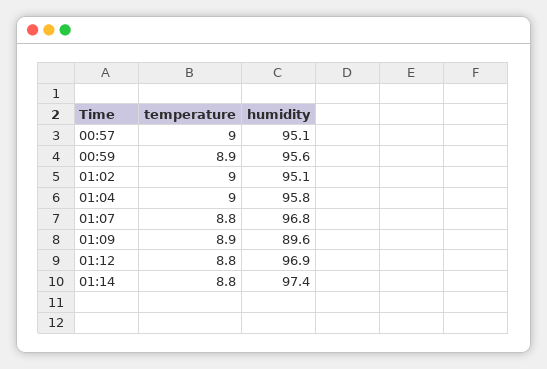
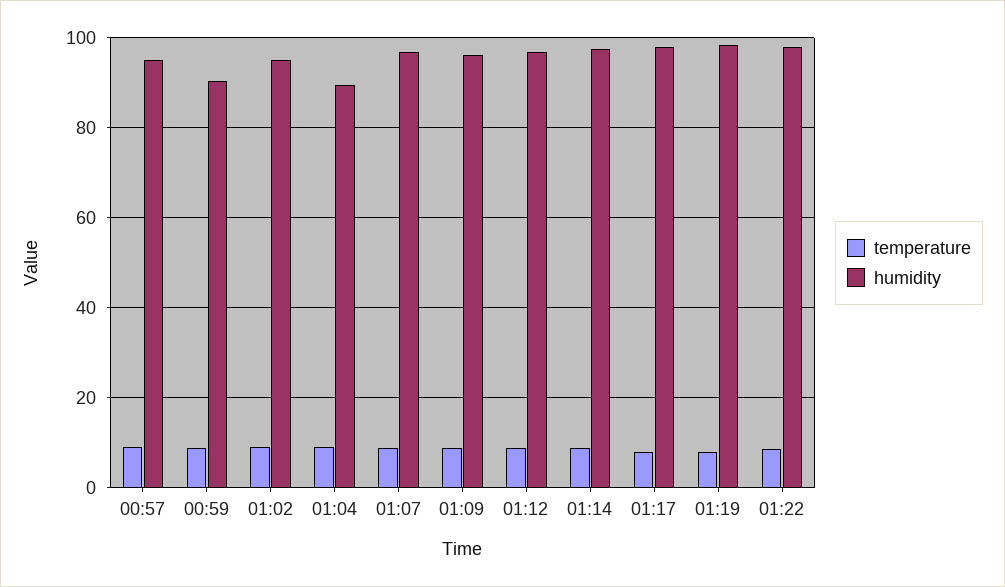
humidity, 00:59: 95.6 -> 90
humidity, 01:04: 95.8 -> 90
humidity, 01:09: 89.6 -> 96
temperature, 01:17: none -> 8
humidity, 01:17: none -> 98
temperature, 01:19: none -> 8
humidity, 01:19: none -> 98
temperature, 01:22: none -> 8
humidity, 01:22: none -> 98

